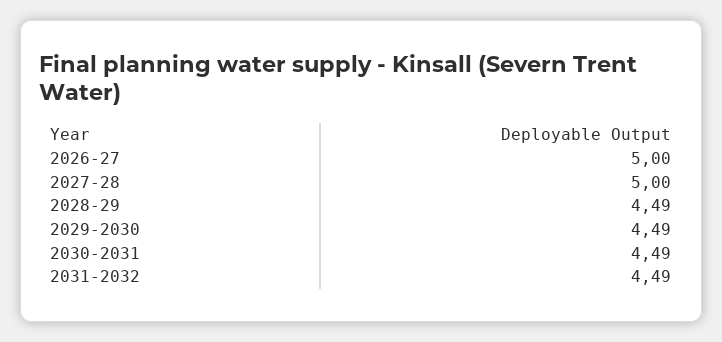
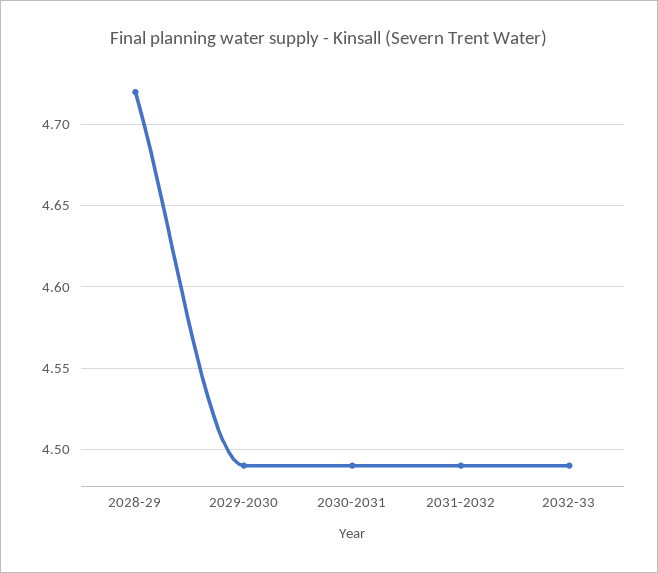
2026-27: 5 -> none
2027-28: 5 -> none
2028-29: 4.49 -> 4.72
2032-33: none -> 4.49

